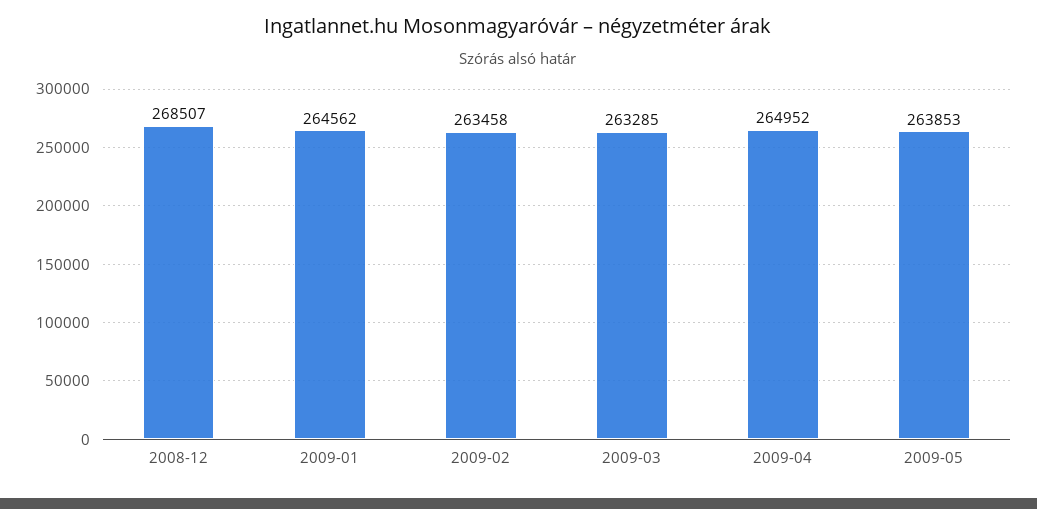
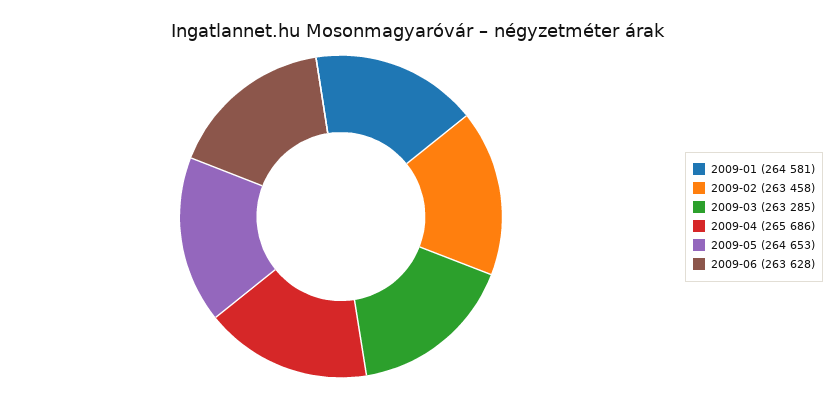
2008-12: 268507 -> none
2009-01: 264562 -> 264581
2009-04: 264952 -> 265686
2009-05: 263853 -> 264653
2009-06: none -> 263628

